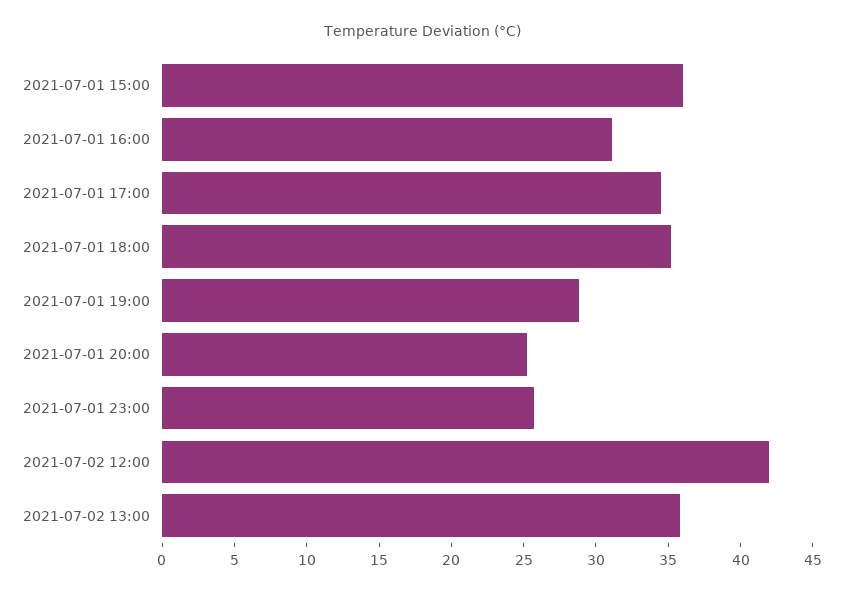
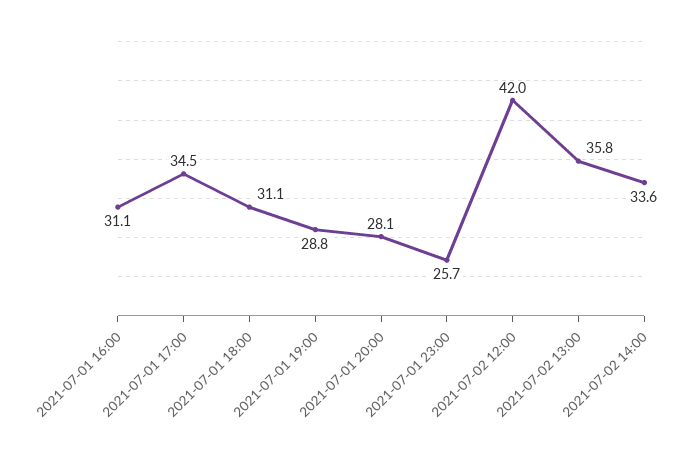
2021-07-01 15:00: 36 -> none
2021-07-01 18:00: 35 -> 31.1
2021-07-01 20:00: 25 -> 28.1
2021-07-02 14:00: none -> 33.6

